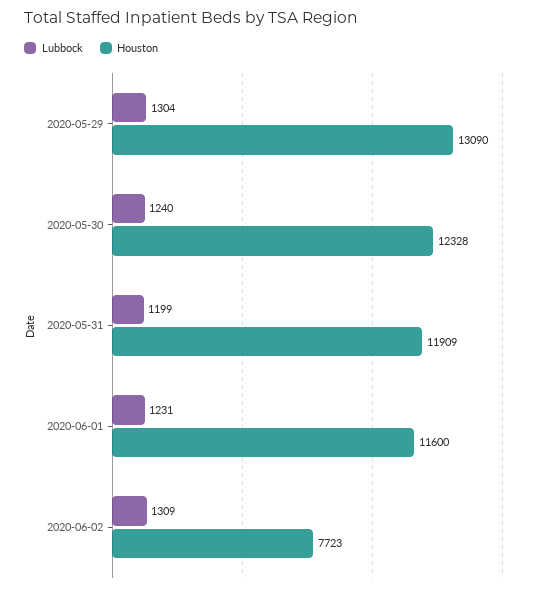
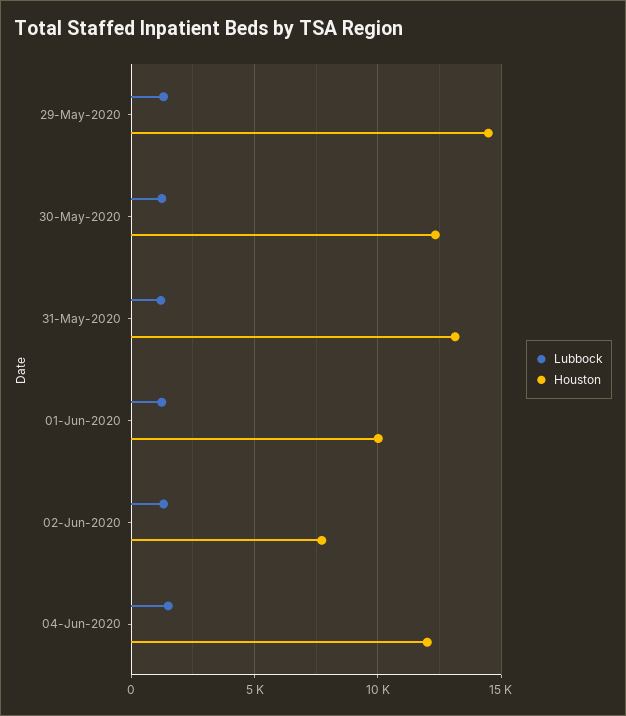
Houston, 2020-05-29: 13090 -> 14500
Houston, 2020-05-31: 11909 -> 13000
Houston, 2020-06-01: 11600 -> 10000
Lubbock, 04-Jun-2020: none -> 1500
Houston, 04-Jun-2020: none -> 12000

